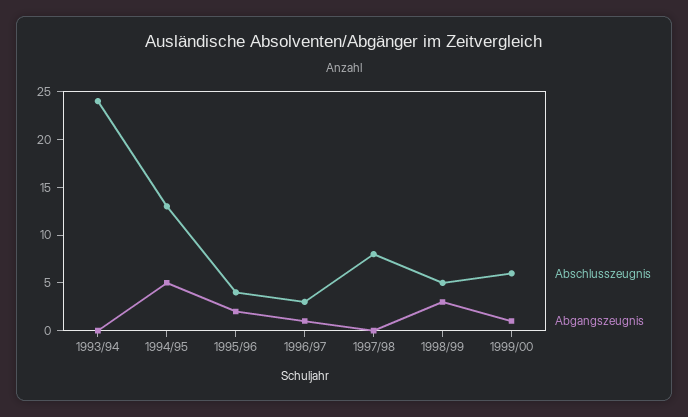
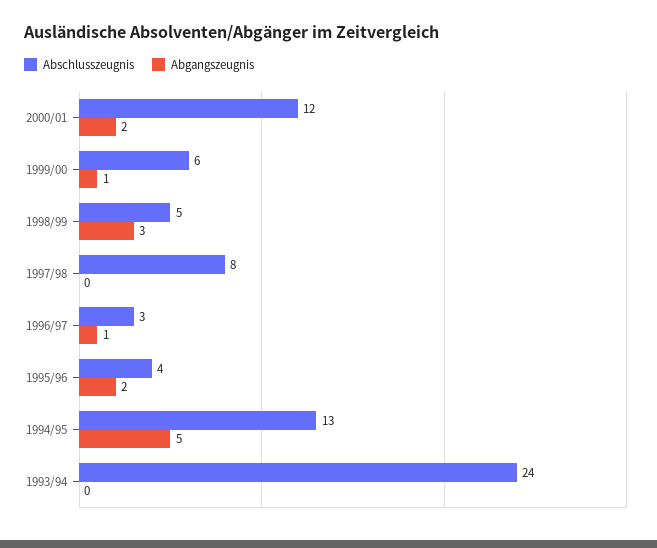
Abschlusszeugnis, 2000/01: none -> 12
Abgangszeugnis, 2000/01: none -> 2

